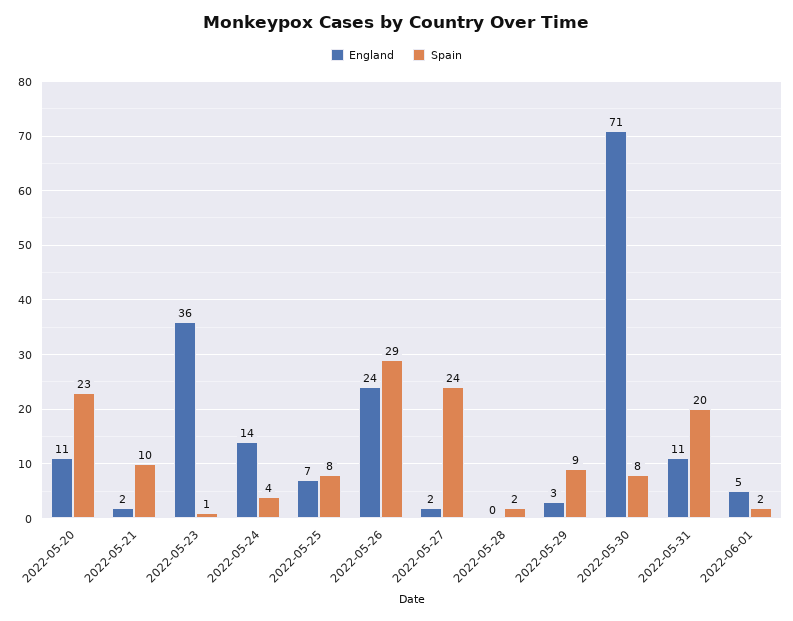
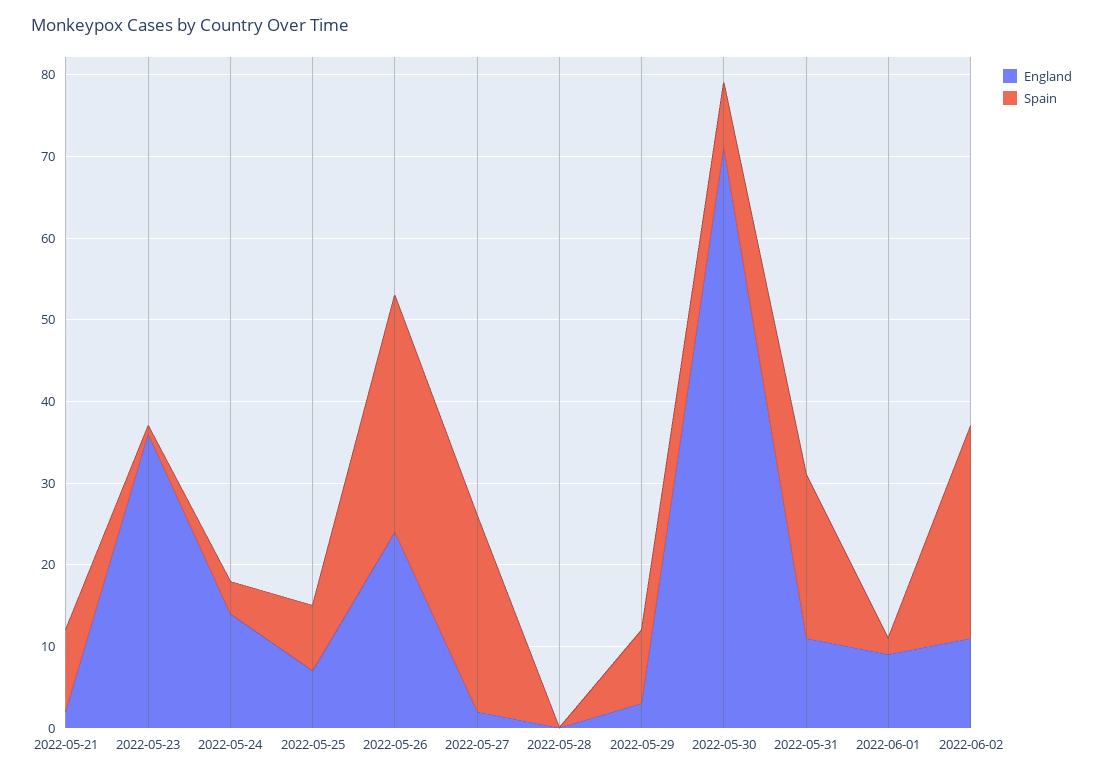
England, 2022-05-20: 11 -> none
Spain, 2022-05-20: 23 -> none
Spain, 2022-05-28: 2 -> 0
England, 2022-06-01: 5 -> 9
England, 2022-06-02: none -> 11
Spain, 2022-06-02: none -> 26

